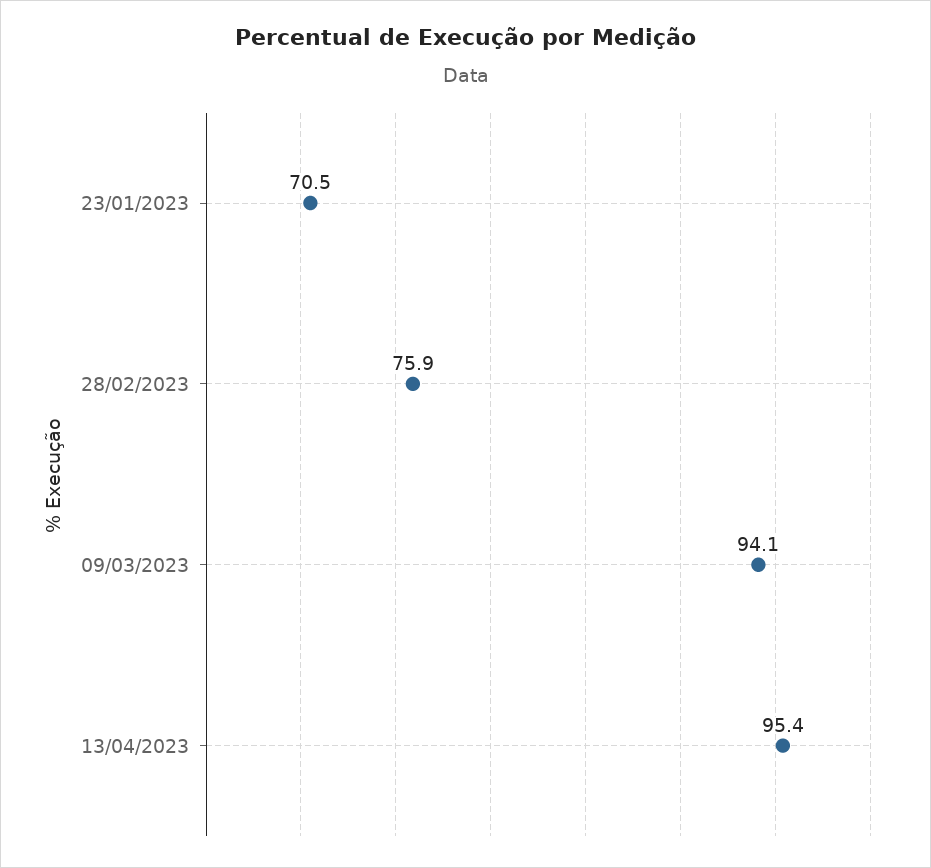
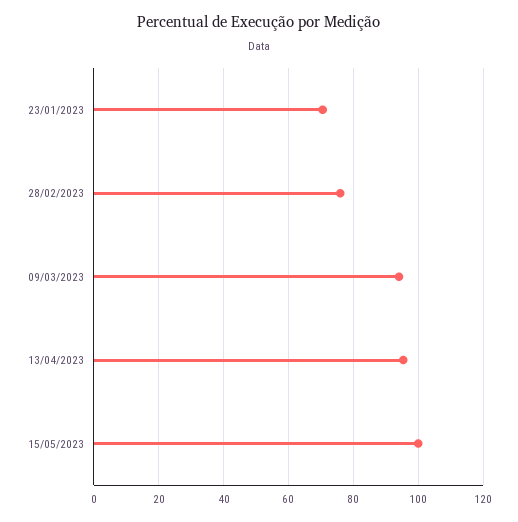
15/05/2023: none -> 100

